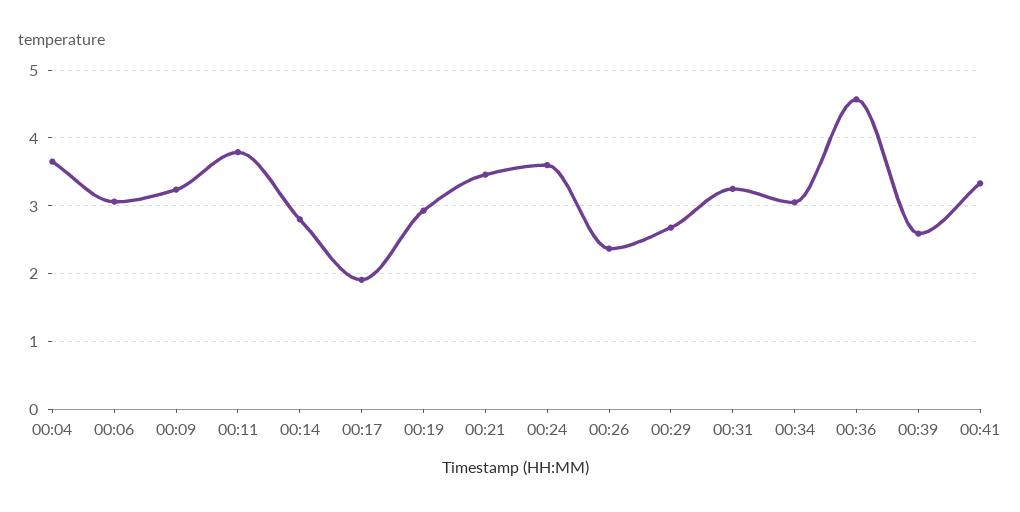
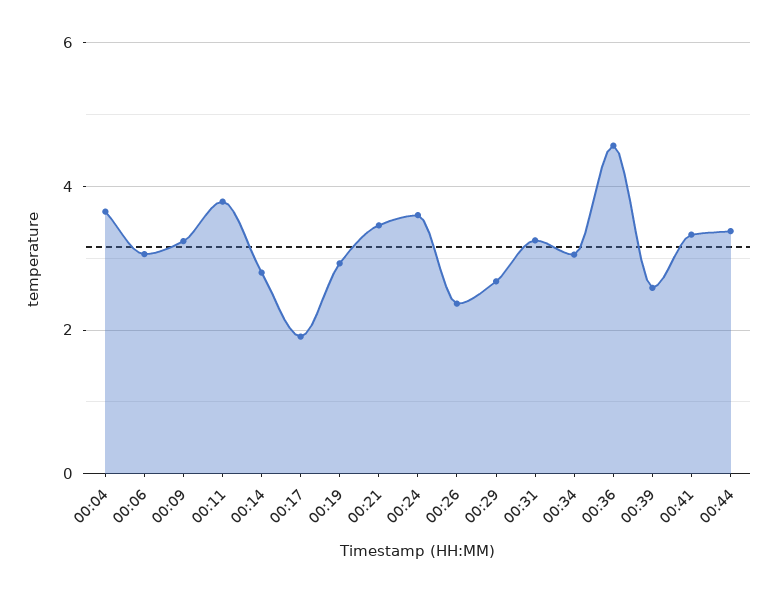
00:44: none -> 3.4

